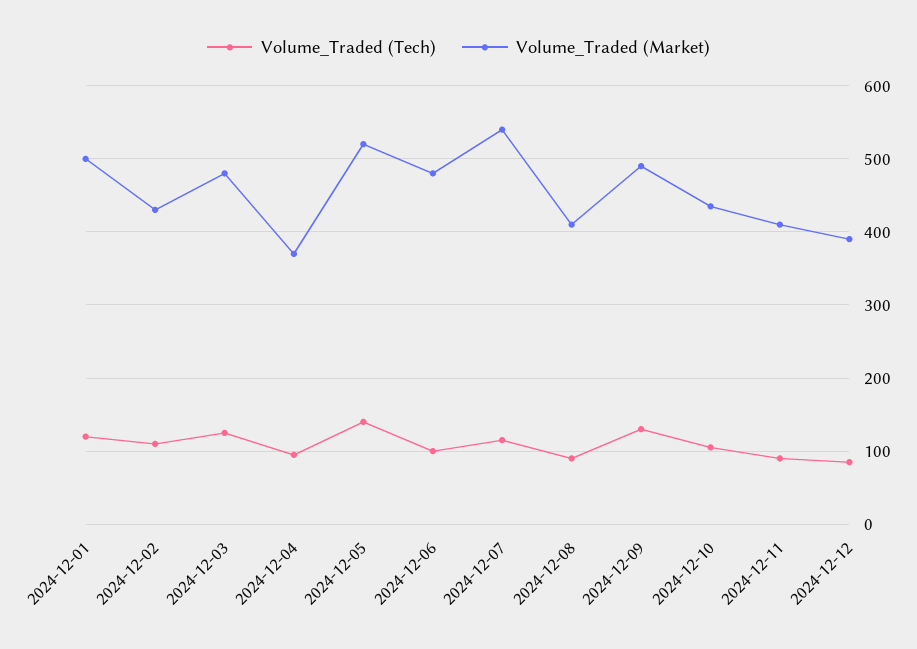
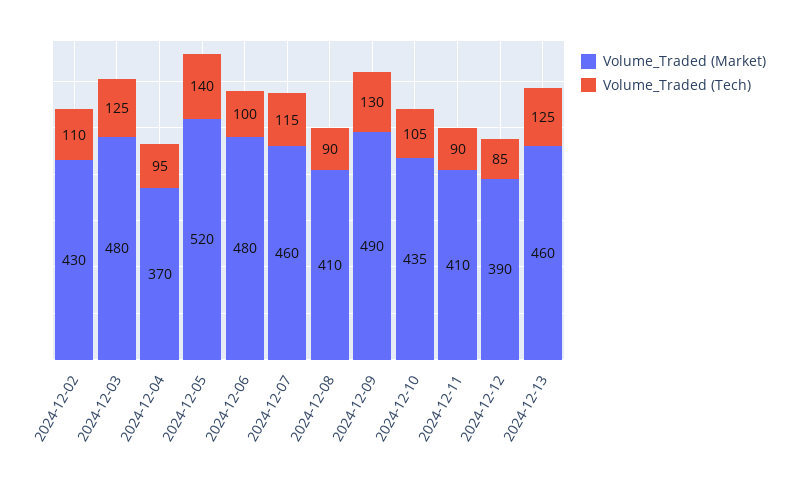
Volume_Traded (Tech), 2024-12-01: 120 -> none
Volume_Traded (Market), 2024-12-01: 500 -> none
Volume_Traded (Market), 2024-12-07: 540 -> 460
Volume_Traded (Market), 2024-12-13: none -> 460
Volume_Traded (Tech), 2024-12-13: none -> 125

